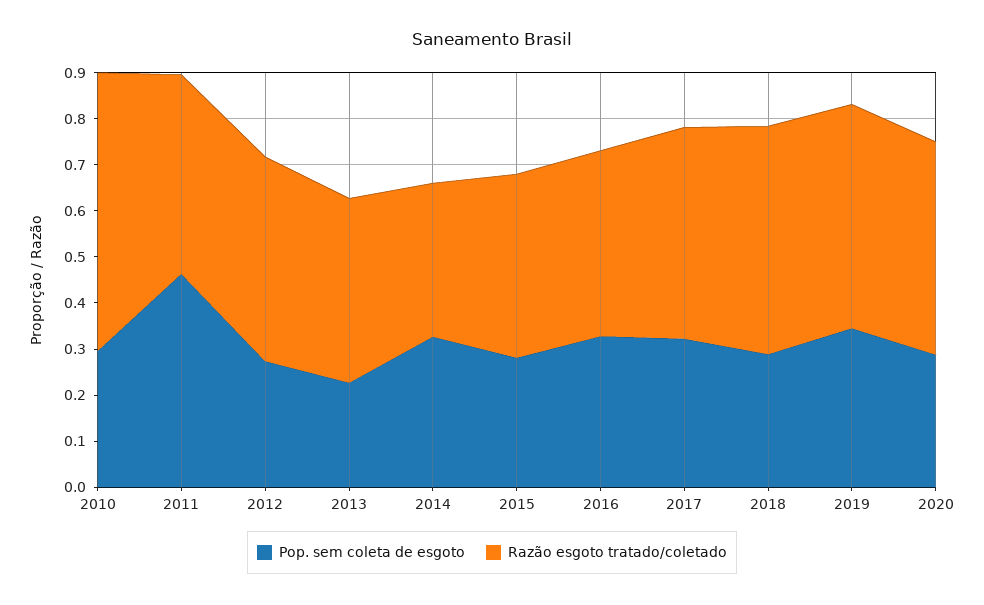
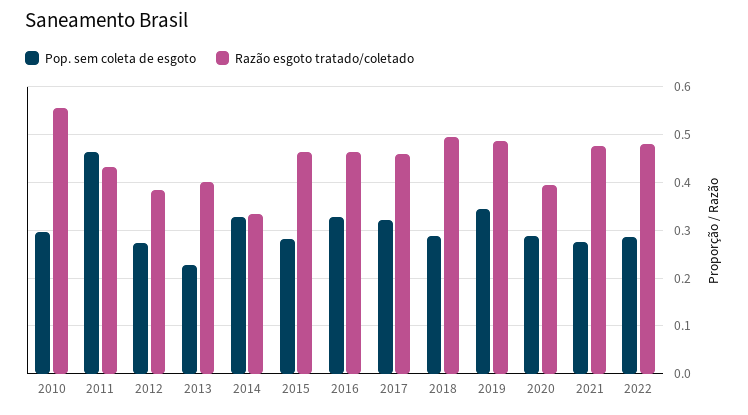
Razão esgoto tratado/coletado, 2010: 0.6 -> 0.56
Razão esgoto tratado/coletado, 2012: 0.44 -> 0.38
Razão esgoto tratado/coletado, 2015: 0.4 -> 0.46
Razão esgoto tratado/coletado, 2016: 0.4 -> 0.46
Razão esgoto tratado/coletado, 2020: 0.46 -> 0.4
Pop. sem coleta de esgoto, 2021: none -> 0.28
Razão esgoto tratado/coletado, 2021: none -> 0.48
Pop. sem coleta de esgoto, 2022: none -> 0.28
Razão esgoto tratado/coletado, 2022: none -> 0.48

